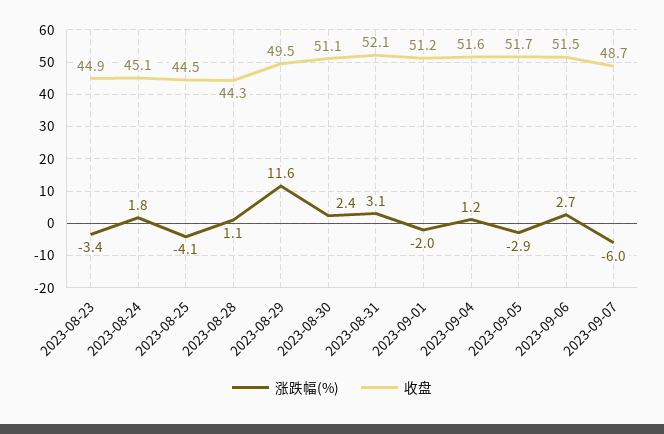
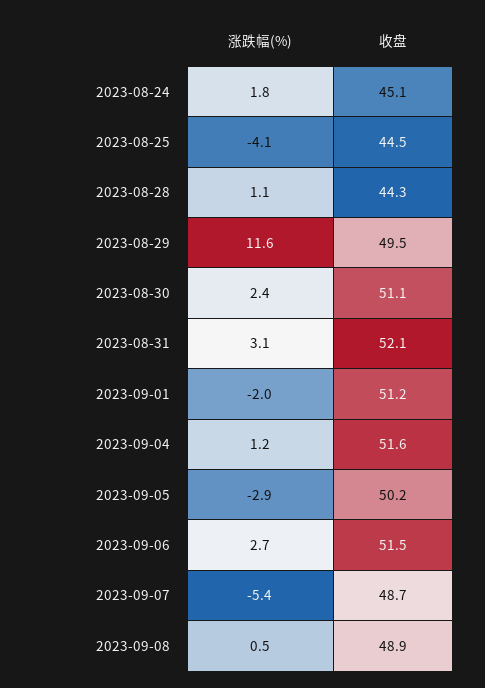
涨跌幅(%), 2023-08-23: -3.4 -> none
收盘, 2023-08-23: 44.9 -> none
收盘, 2023-09-05: 51.7 -> 50.2
涨跌幅(%), 2023-09-07: -6 -> -5.4
涨跌幅(%), 2023-09-08: none -> 0.5
收盘, 2023-09-08: none -> 48.9

